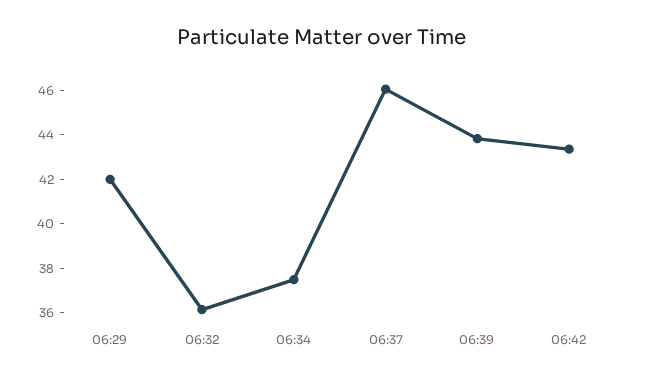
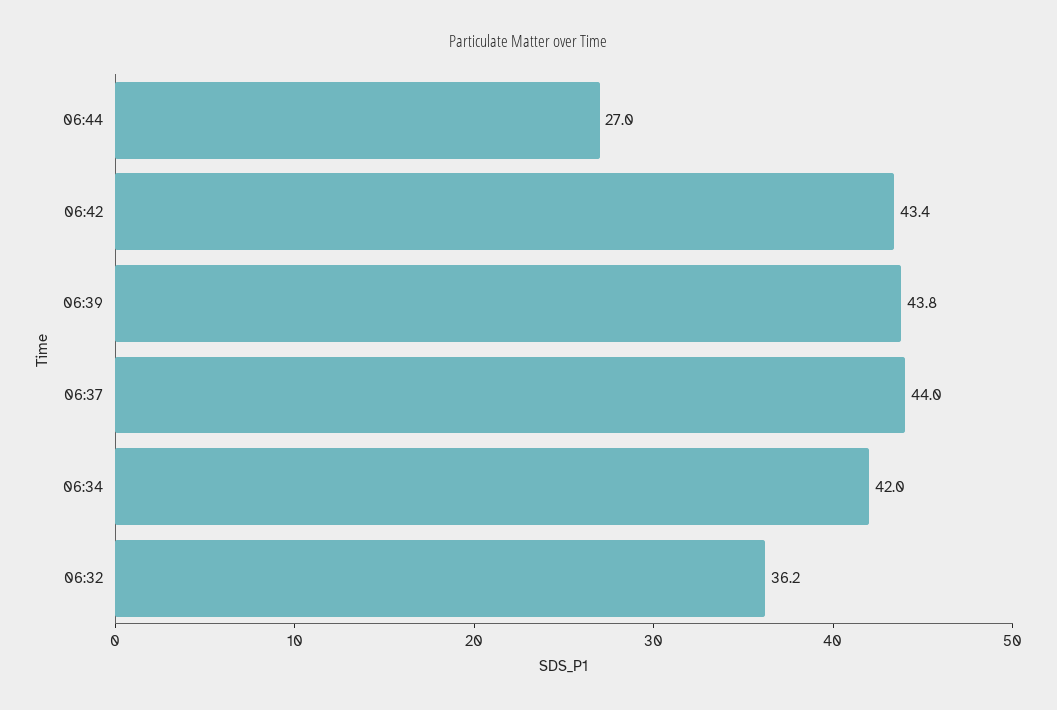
06:29: 42 -> none
06:34: 37.5 -> 42
06:37: 46 -> 44
06:44: none -> 27

